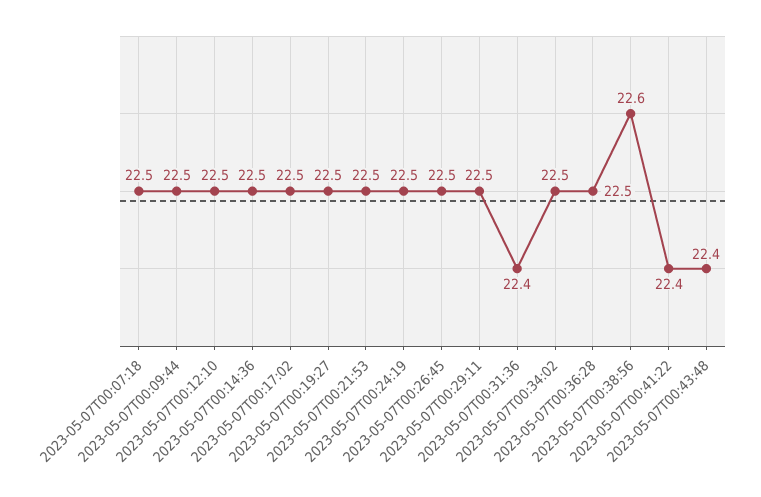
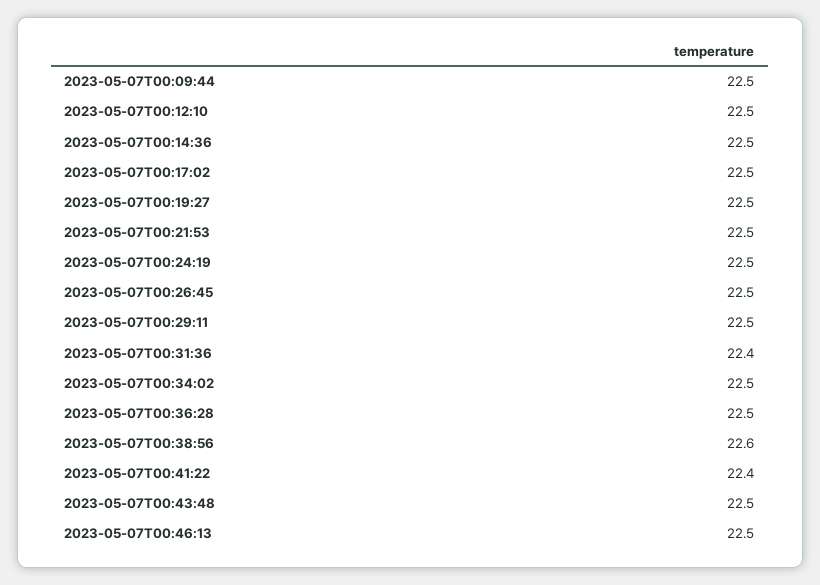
2023-05-07T00:07:18: 22.5 -> none
2023-05-07T00:43:48: 22.4 -> 22.5
2023-05-07T00:46:13: none -> 22.5

